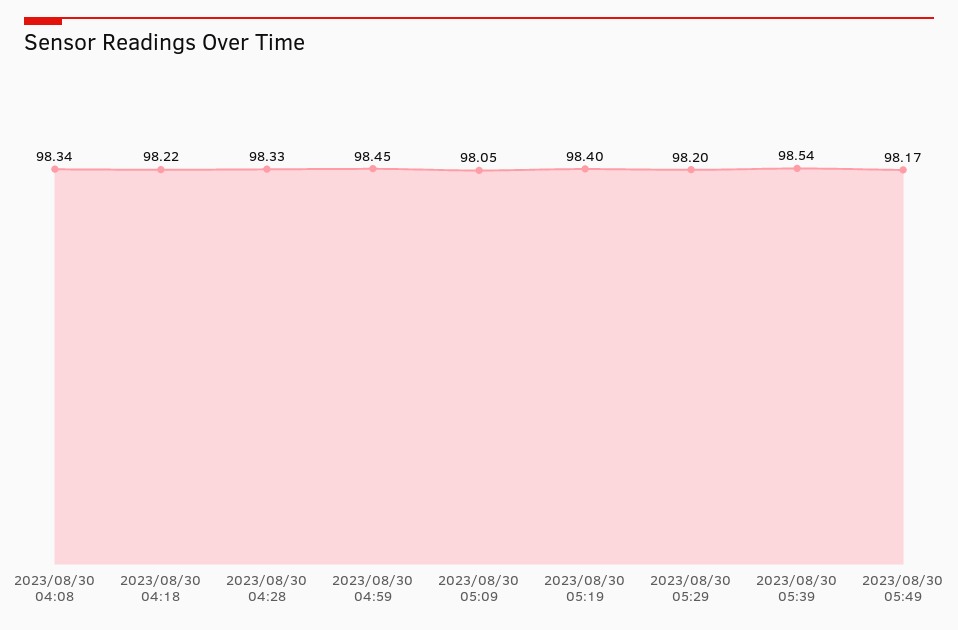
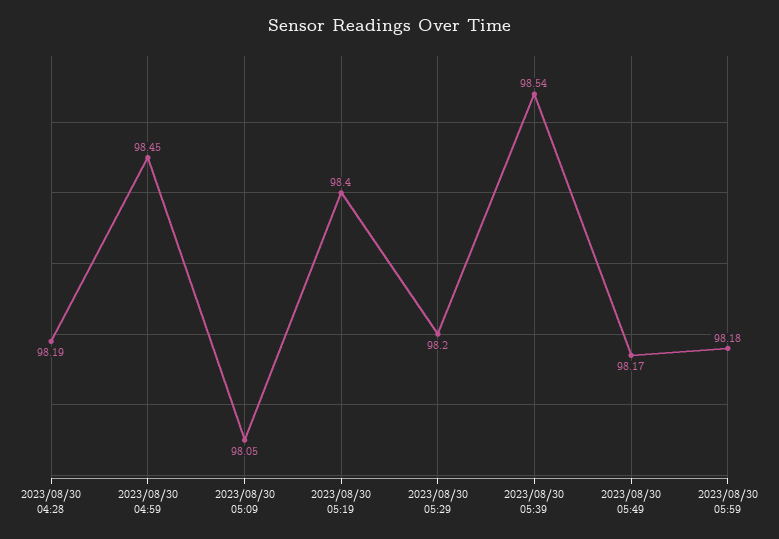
2023/08/30 04:08: 98.34 -> none
2023/08/30 04:18: 98.22 -> none
2023/08/30 04:28: 98.33 -> 98.19
2023/08/30 05:59: none -> 98.18

